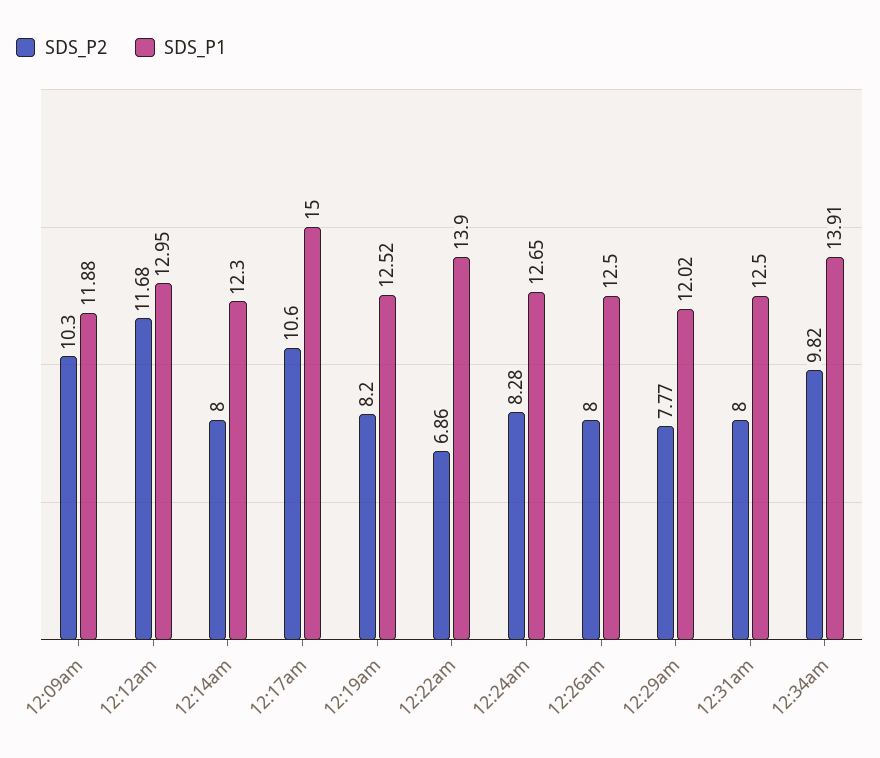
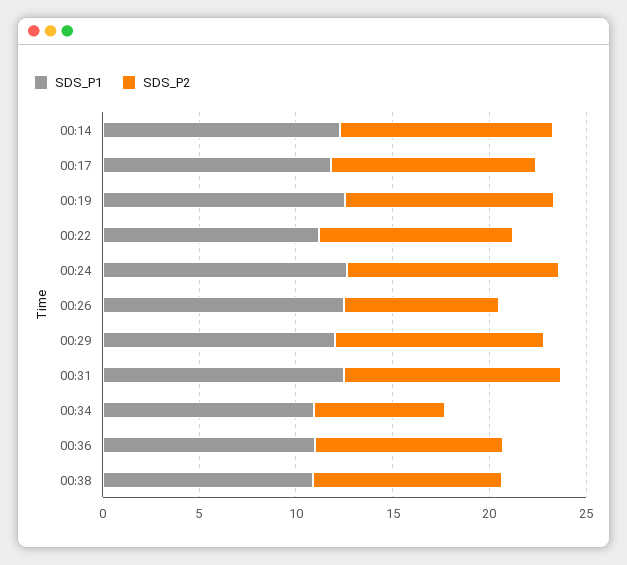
SDS_P2, 12:09am: 10.3 -> none
SDS_P1, 12:09am: 11.88 -> none
SDS_P2, 12:12am: 11.68 -> none
SDS_P1, 12:12am: 12.95 -> none
SDS_P2, 12:14am: 8 -> 11
SDS_P1, 12:17am: 15 -> 12
SDS_P2, 12:19am: 8.2 -> 11
SDS_P2, 12:22am: 6.86 -> 10
SDS_P1, 12:22am: 13.9 -> 11
SDS_P2, 12:24am: 8.28 -> 11
SDS_P2, 12:29am: 7.77 -> 11
SDS_P2, 12:31am: 8 -> 11
SDS_P2, 12:34am: 9.82 -> 7
SDS_P1, 12:34am: 13.91 -> 11
SDS_P1, 00:36: none -> 11
SDS_P2, 00:36: none -> 10
SDS_P1, 00:38: none -> 11
SDS_P2, 00:38: none -> 10

